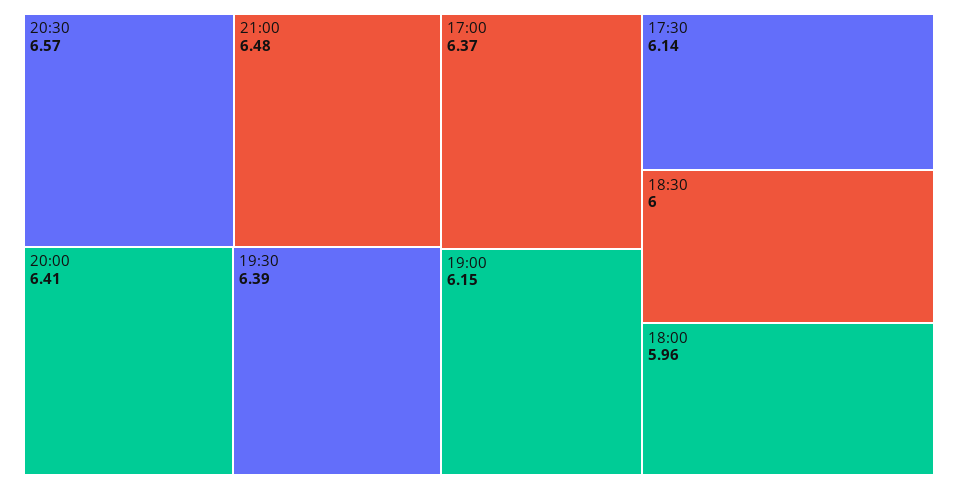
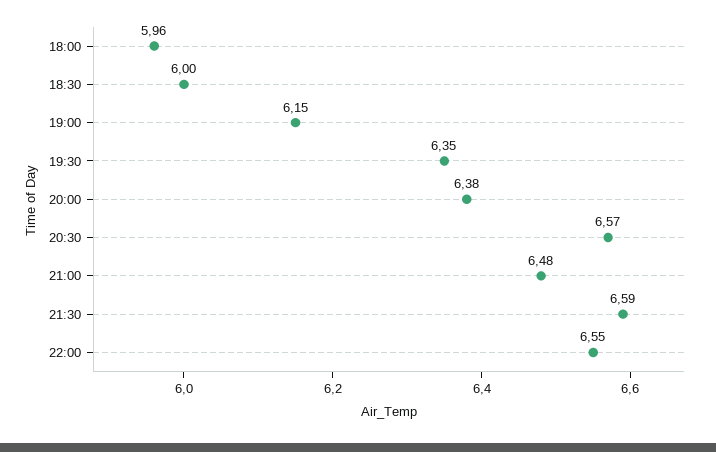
20:00: 6.41 -> 6.38
19:30: 6.39 -> 6.35
17:00: 6.37 -> none
17:30: 6.14 -> none
21:30: none -> 6.59
22:00: none -> 6.55

